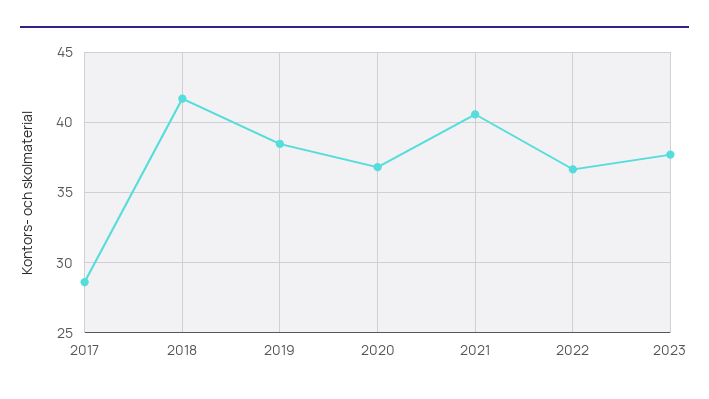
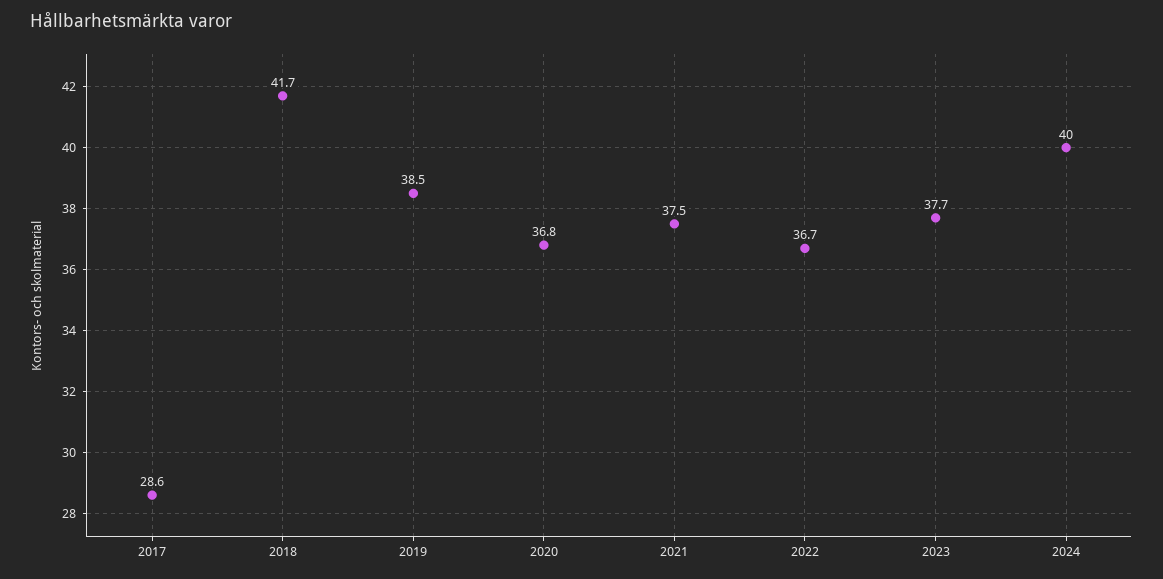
2021: 40.5 -> 37.5
2024: none -> 40

